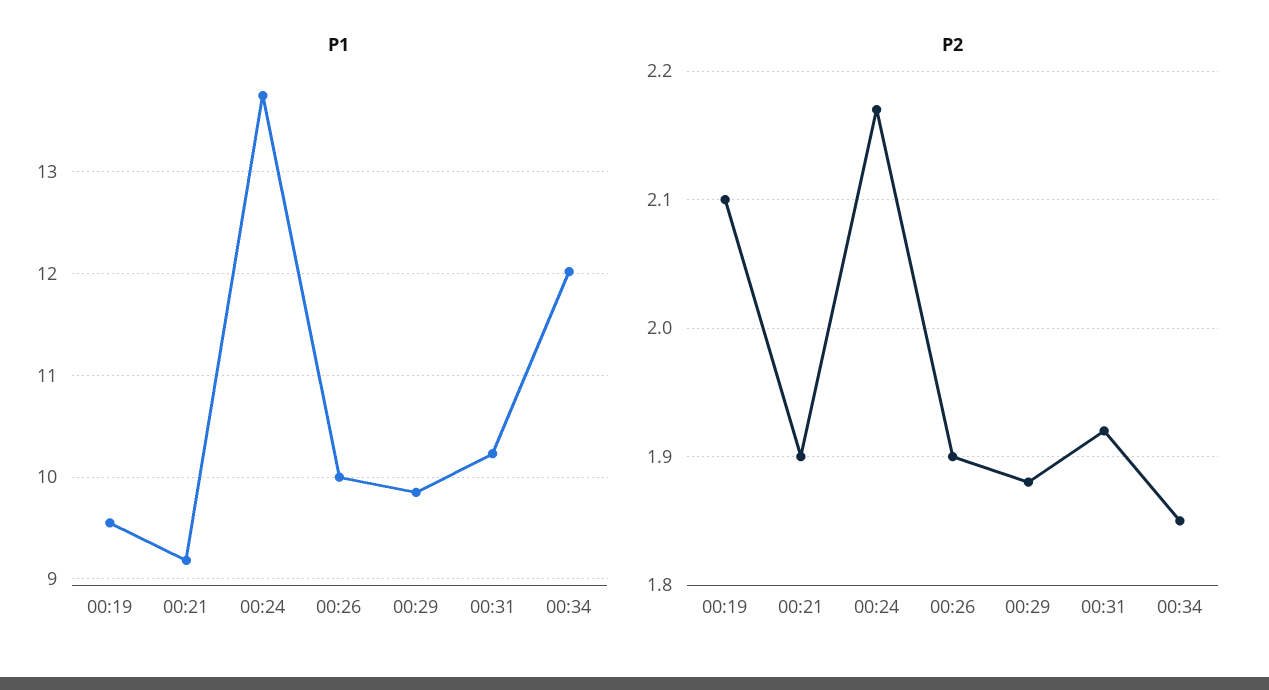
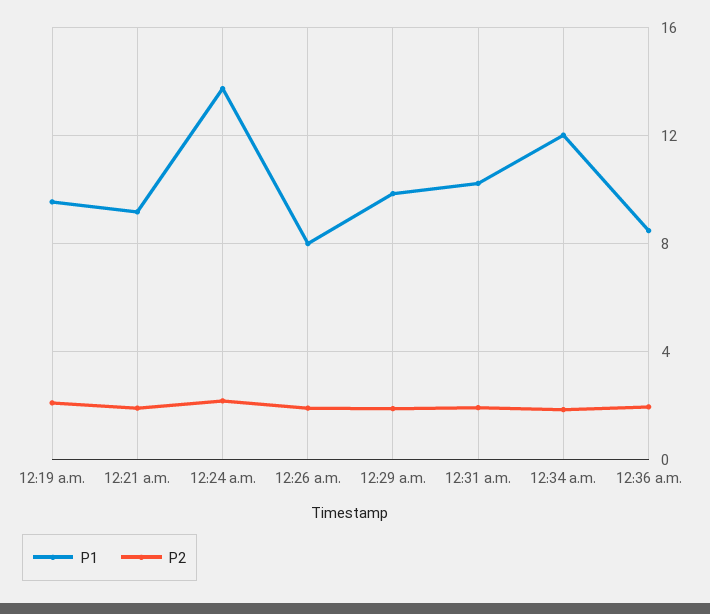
P1, 00:26: 10 -> 8
P1, 12:36 a.m.: none -> 8.5
P2, 12:36 a.m.: none -> 2

